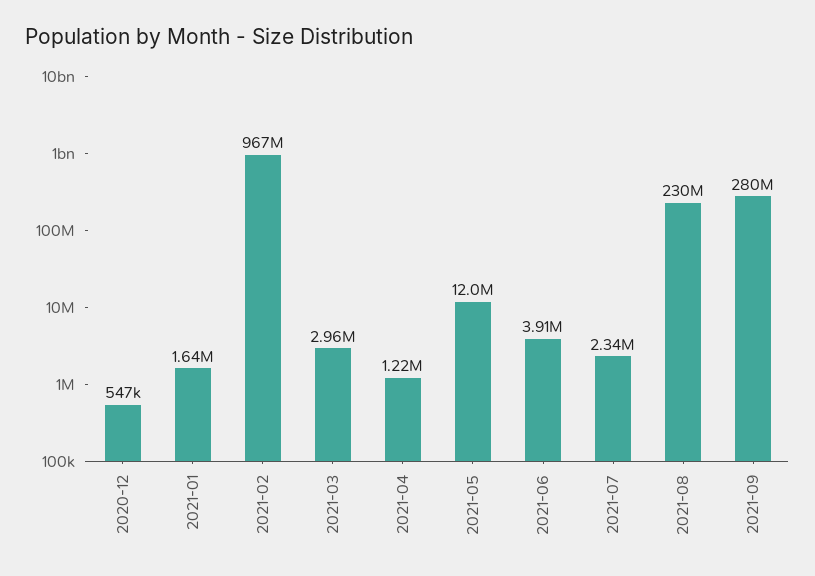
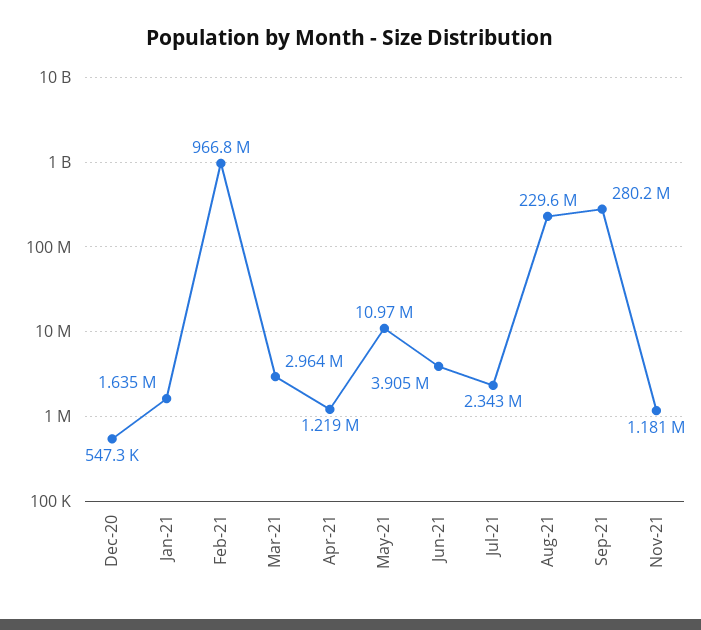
2021-05: 12000000 -> 10970000
Nov-21: none -> 1181000

